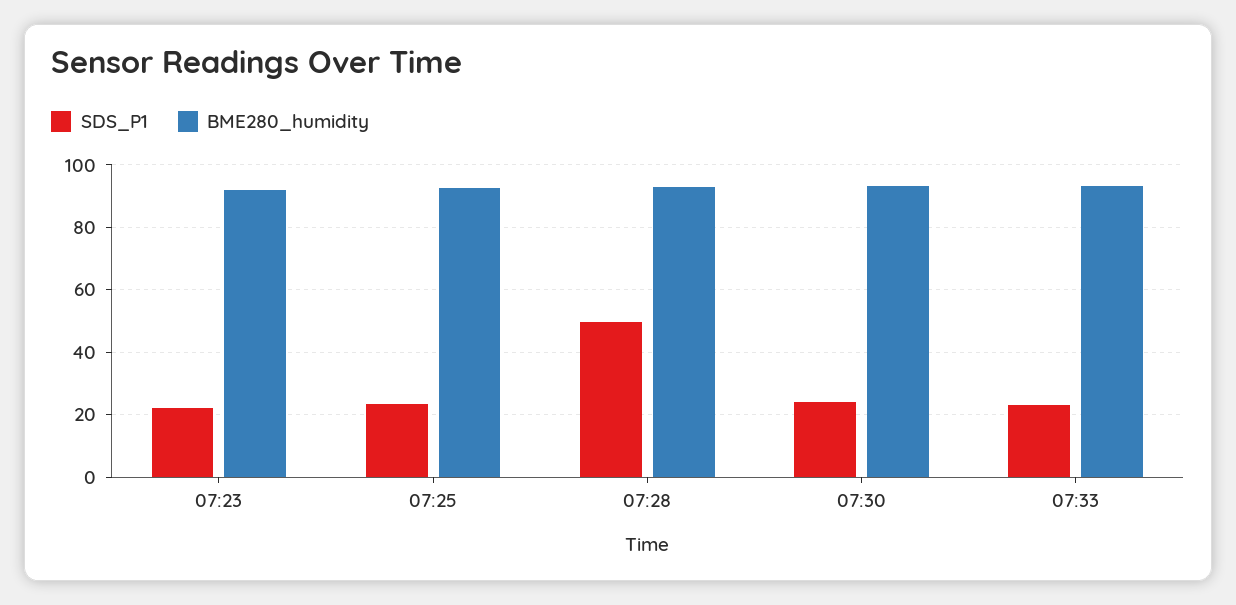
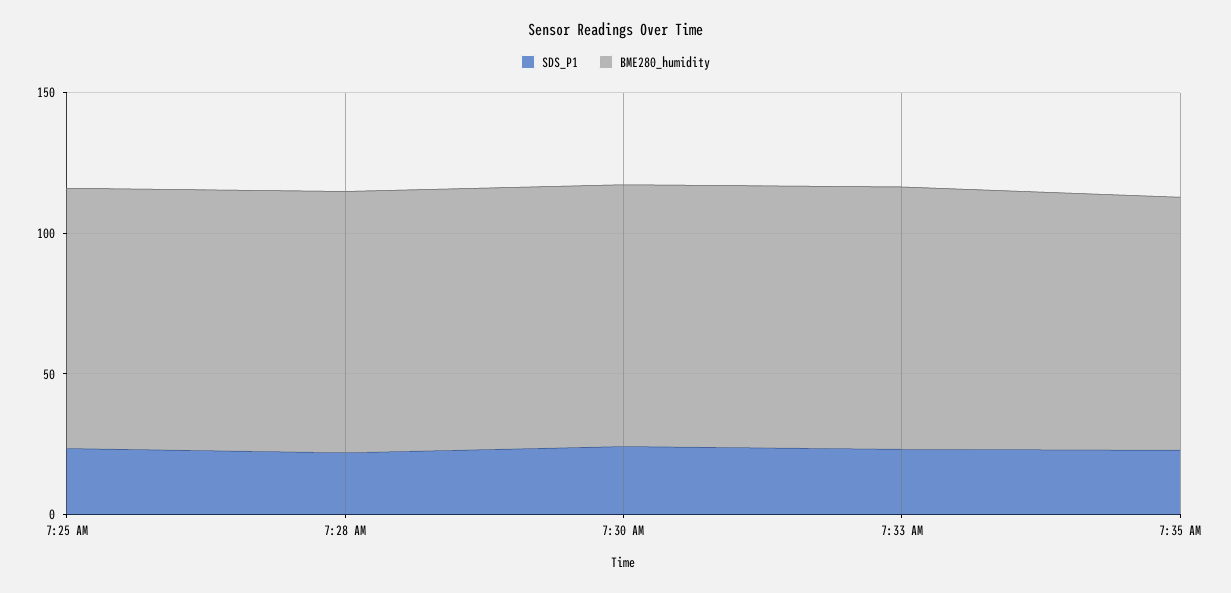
SDS_P1, 07:23: 22 -> none
BME280_humidity, 07:23: 92 -> none
SDS_P1, 07:28: 50 -> 20
SDS_P1, 7:35 AM: none -> 20
BME280_humidity, 7:35 AM: none -> 90

